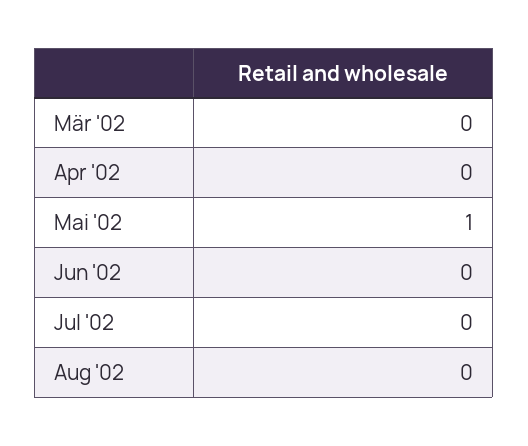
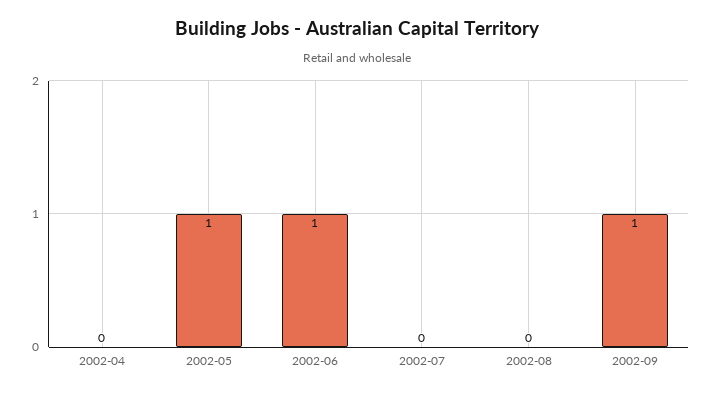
Mär '02: 0 -> none
Jun '02: 0 -> 1
2002-09: none -> 1

